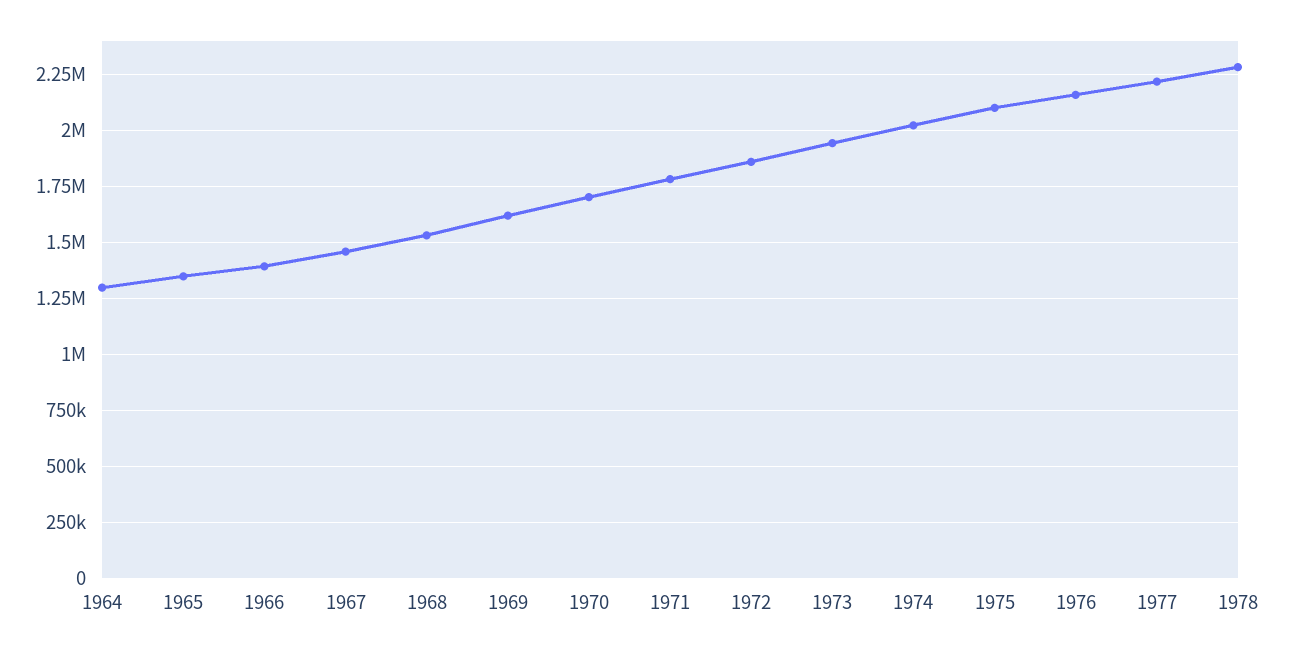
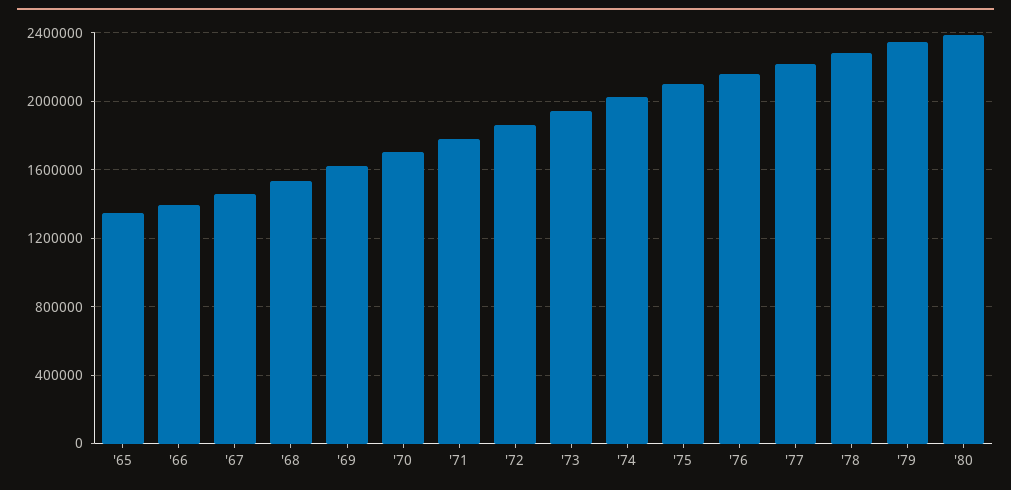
1964: 1300000 -> none
'79: none -> 2350000
'80: none -> 2400000

